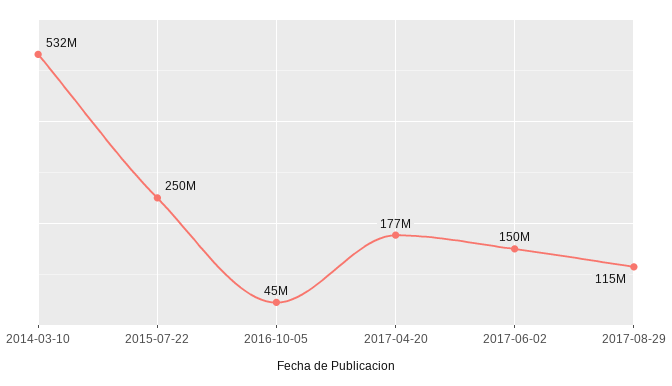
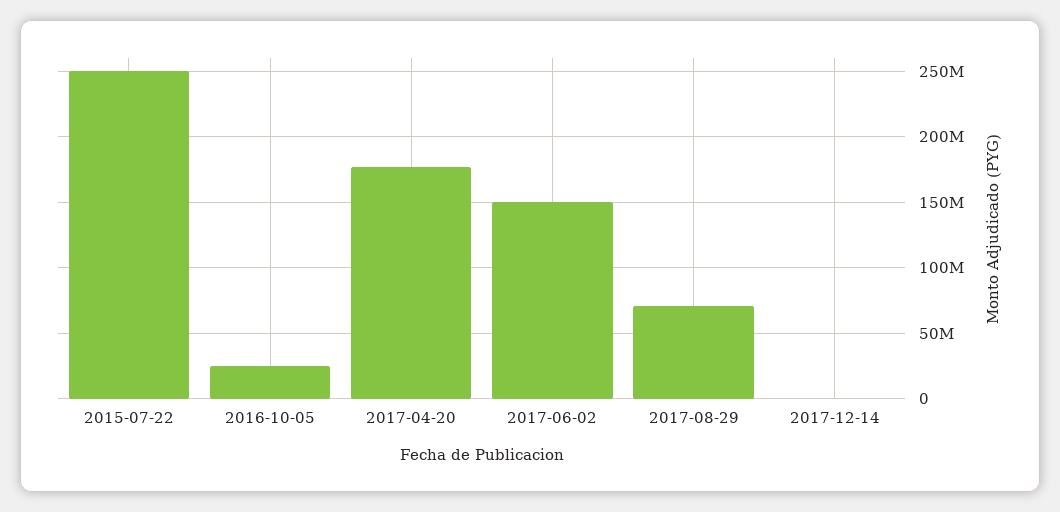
2014-03-10: 532000000 -> none
2016-10-05: 45000000 -> 25000000
2017-08-29: 115000000 -> 70000000
2017-12-14: none -> 0

